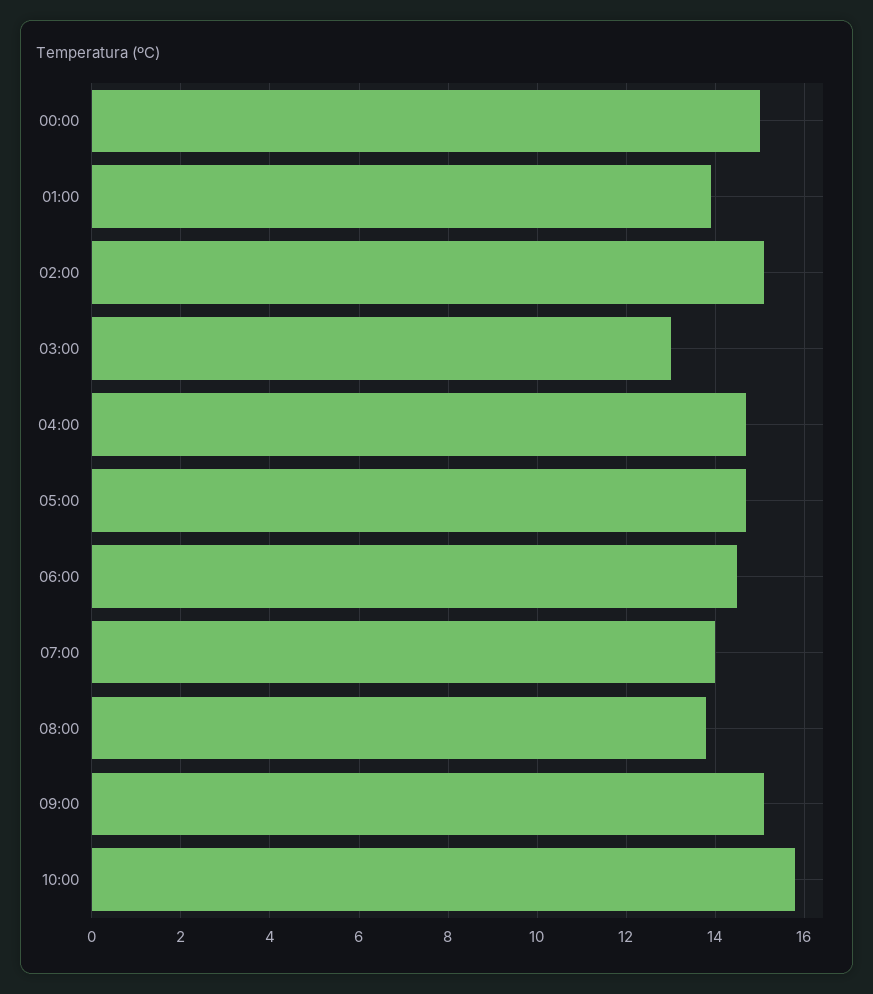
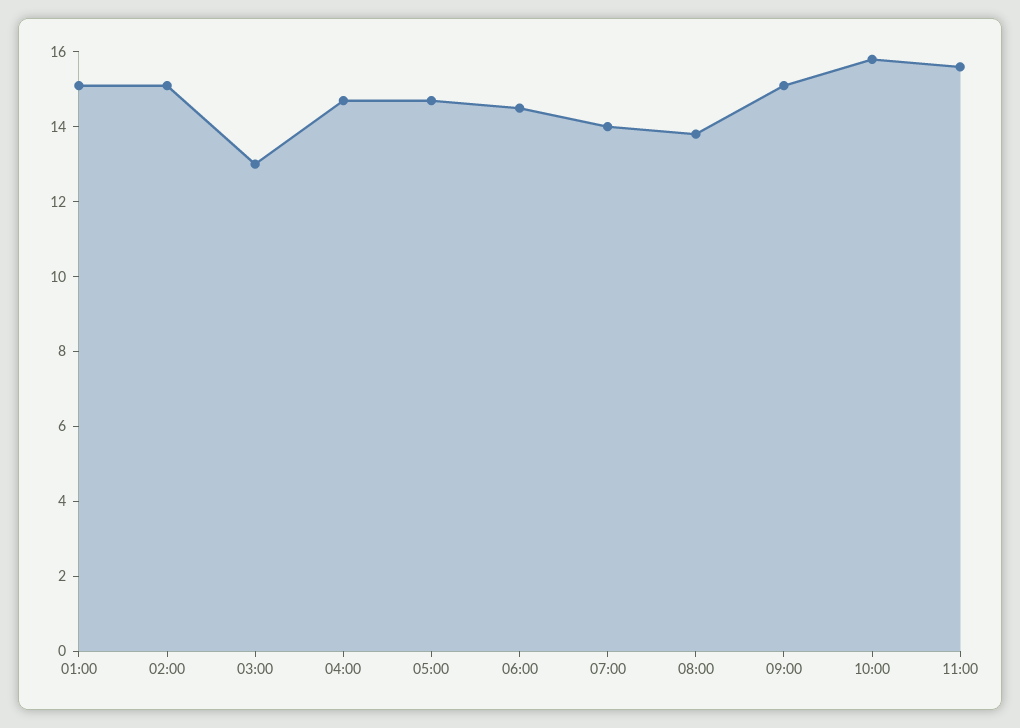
00:00: 15 -> none
01:00: 14 -> 15
11:00: none -> 15.5

